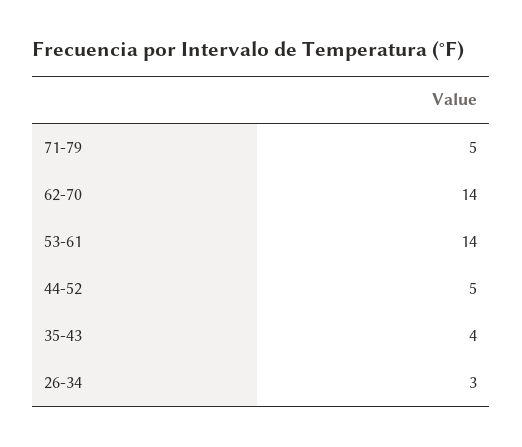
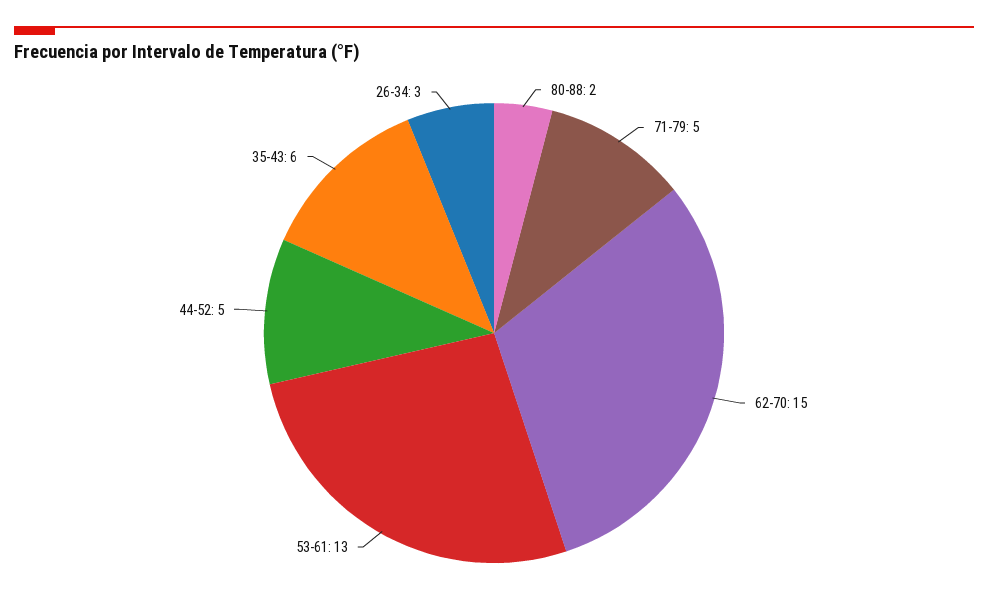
62-70: 14 -> 15
53-61: 14 -> 13
35-43: 4 -> 6
80-88: none -> 2

